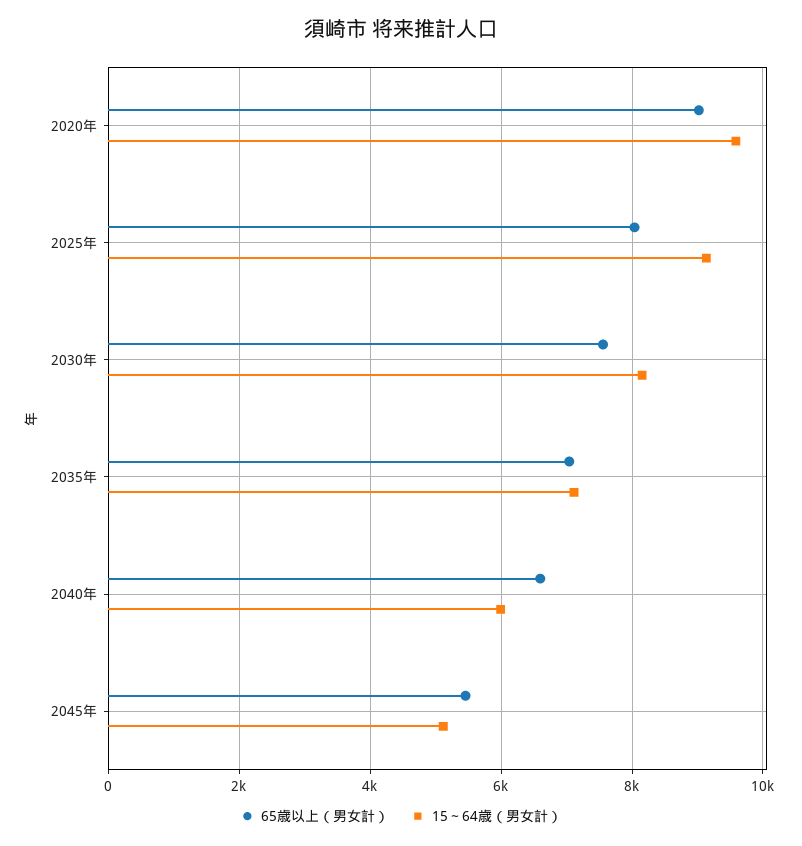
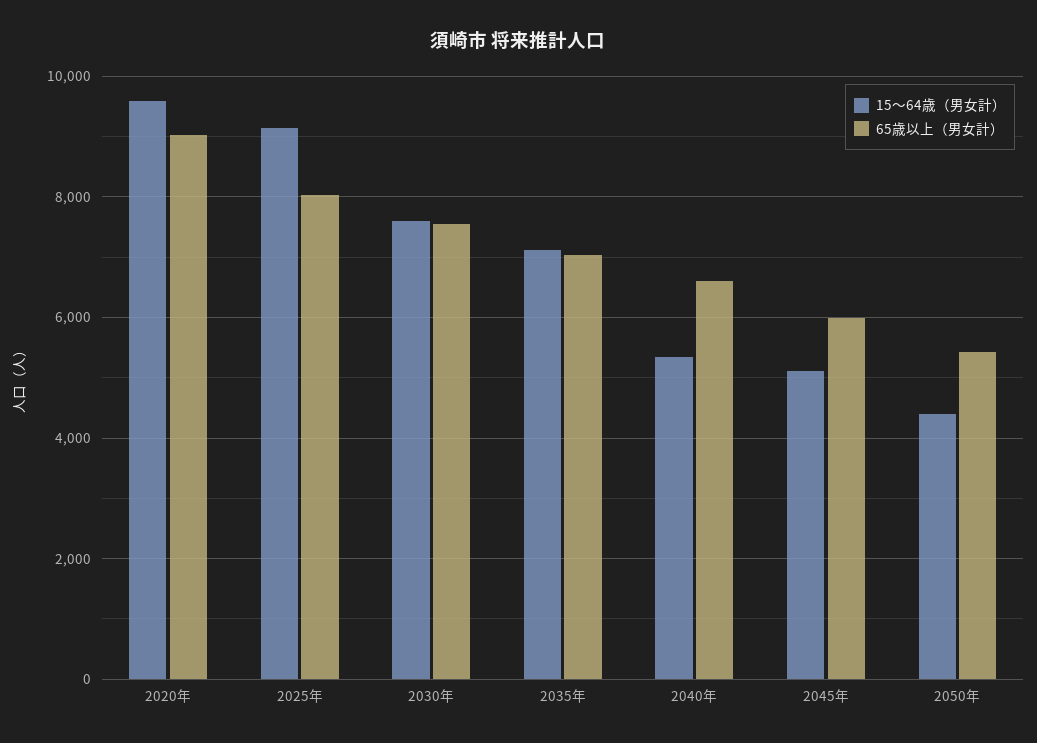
15～64歳（男女計）, 2030年: 8200 -> 7600
15～64歳（男女計）, 2040年: 6000 -> 5400
65歳以上（男女計）, 2045年: 5400 -> 6000
15～64歳（男女計）, 2050年: none -> 4400
65歳以上（男女計）, 2050年: none -> 5400

